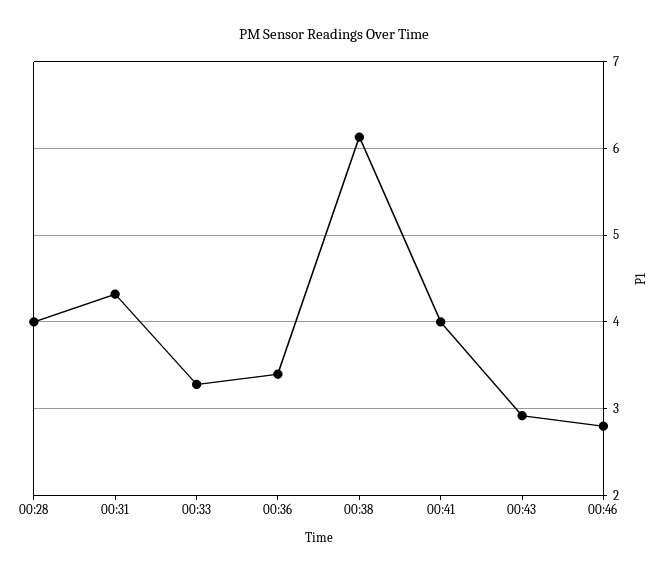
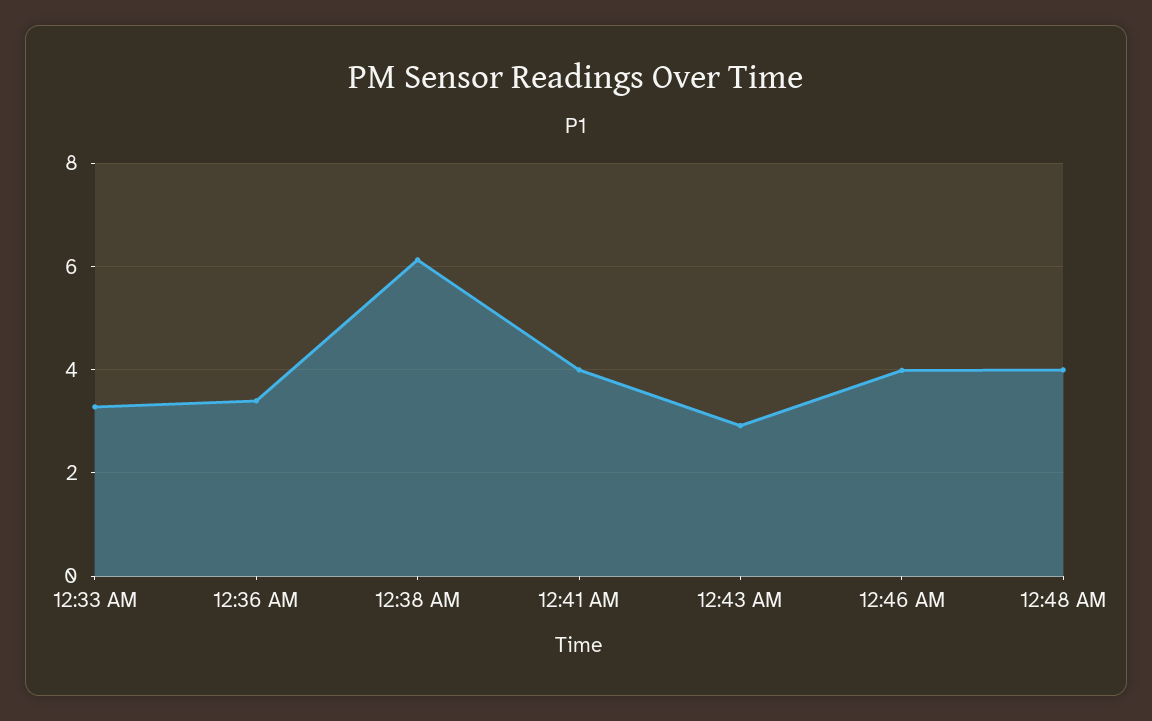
00:28: 4 -> none
00:31: 4.3 -> none
00:46: 2.8 -> 4
12:48 AM: none -> 4

